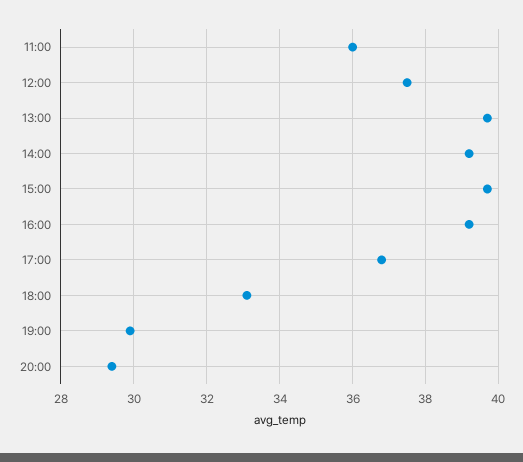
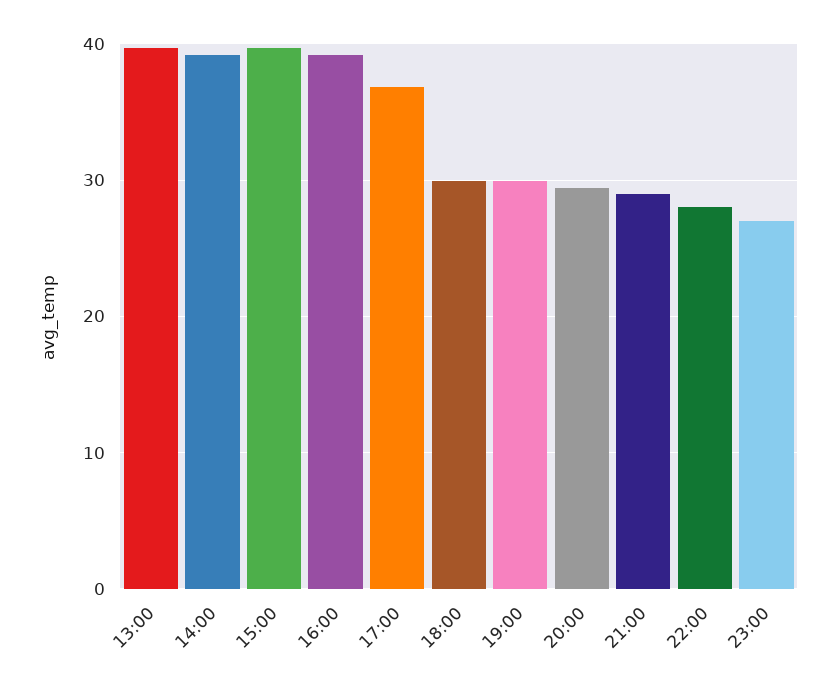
11:00: 36 -> none
12:00: 37.5 -> none
18:00: 33 -> 30
21:00: none -> 29
22:00: none -> 28
23:00: none -> 27

